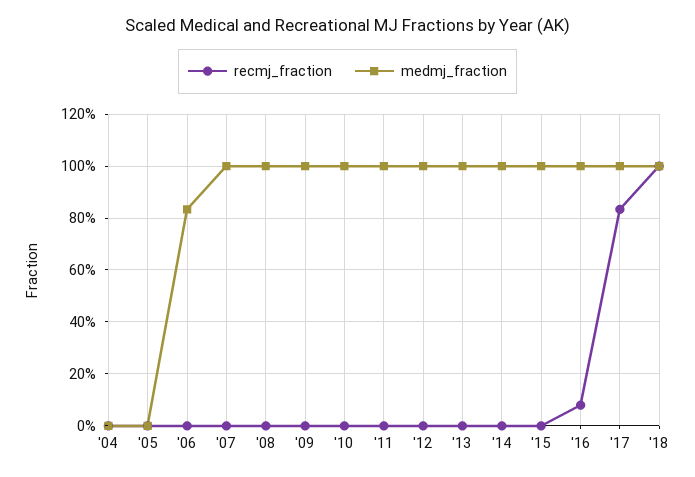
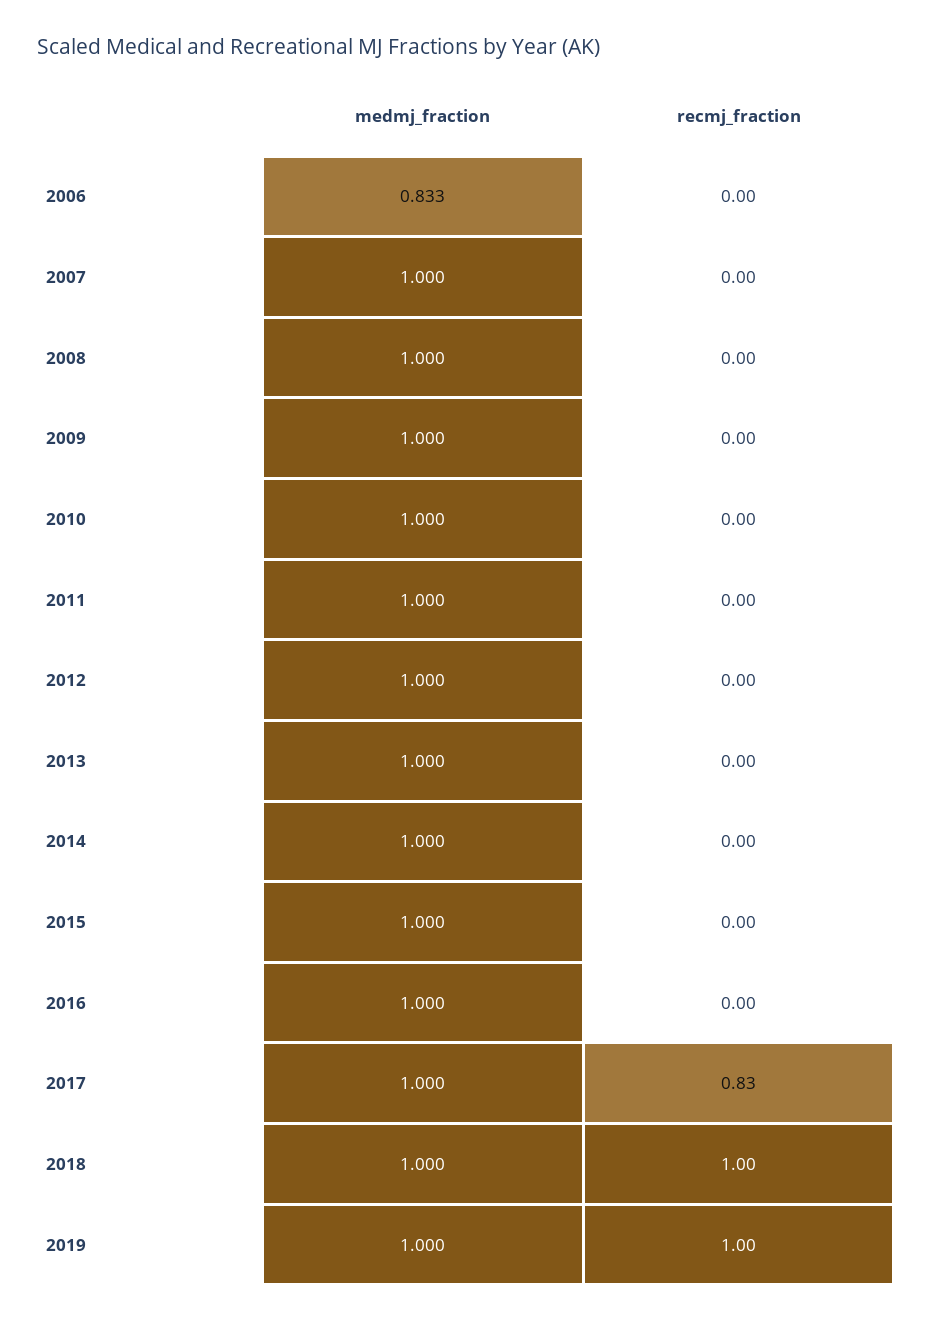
recmj_fraction, '04: 0 -> none
medmj_fraction, '04: 0 -> none
recmj_fraction, '05: 0 -> none
medmj_fraction, '05: 0 -> none
recmj_fraction, '16: 0.075 -> 0
medmj_fraction, 2019: none -> 1
recmj_fraction, 2019: none -> 1

